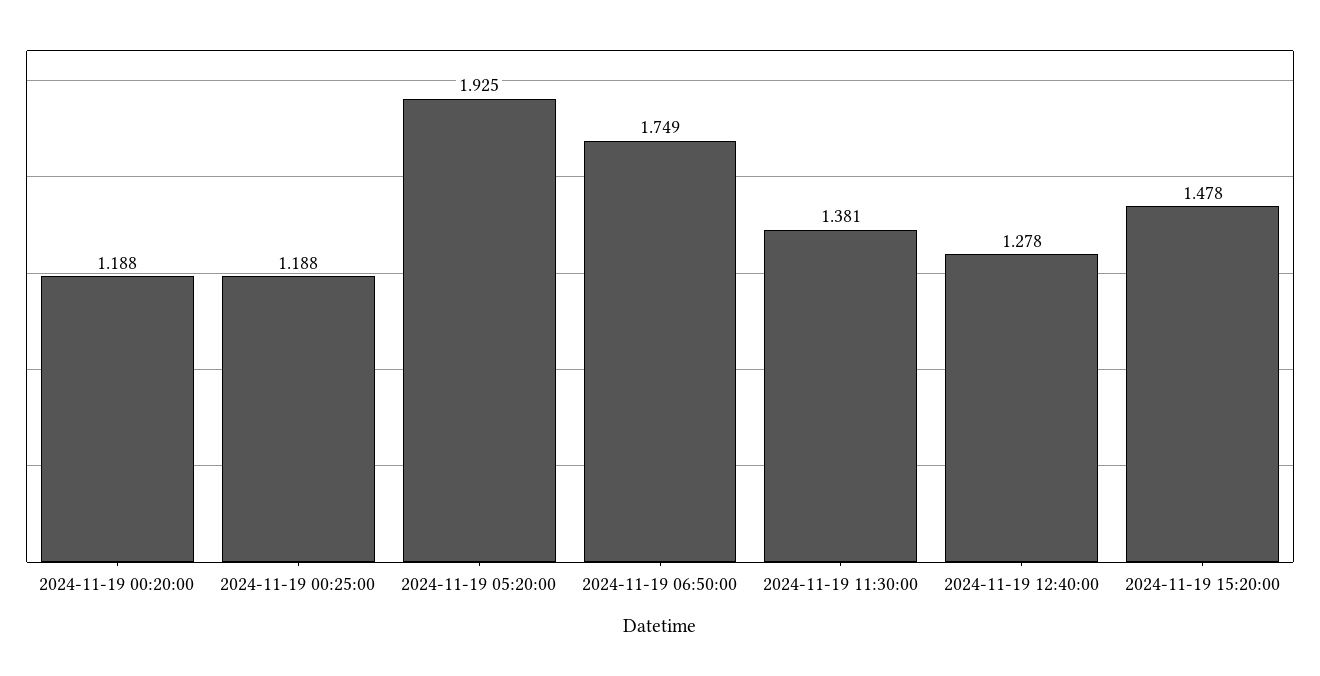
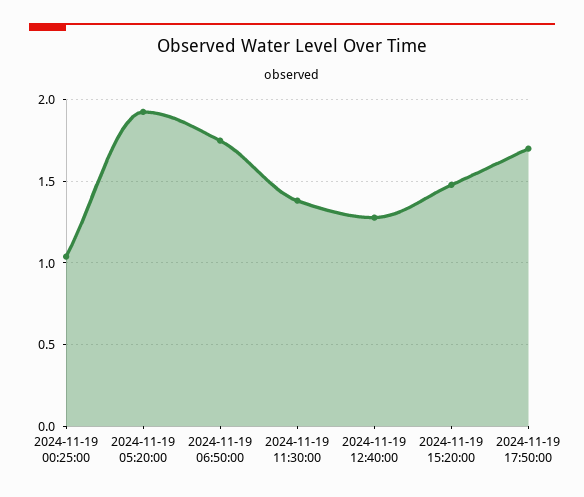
2024-11-19 00:20:00: 1.188 -> none
2024-11-19 00:25:00: 1.188 -> 1.05
2024-11-19 17:50:00: none -> 1.7

